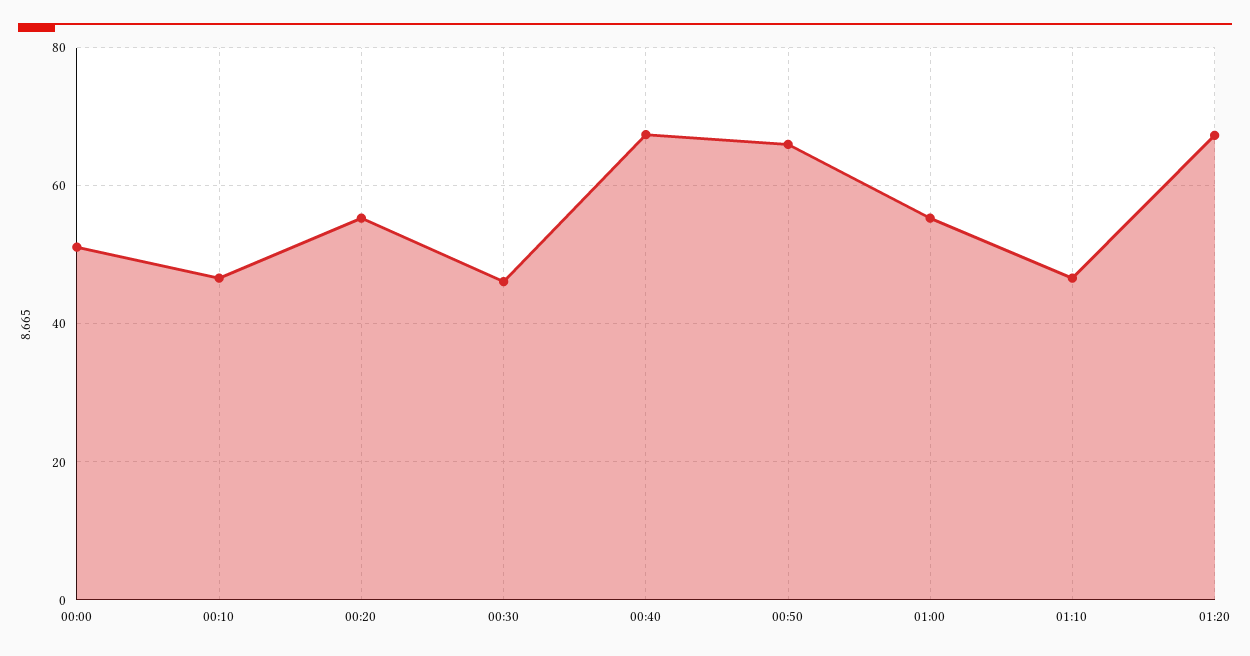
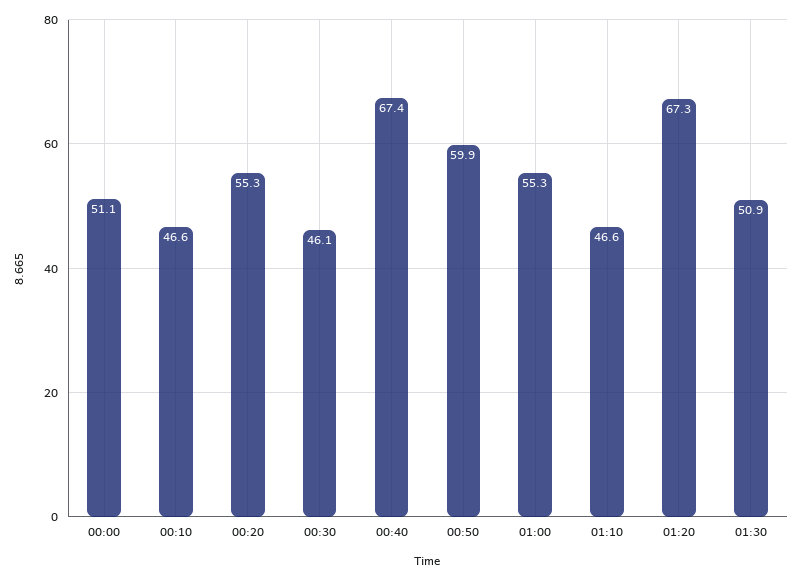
00:50: 66 -> 59.9
01:30: none -> 50.9

